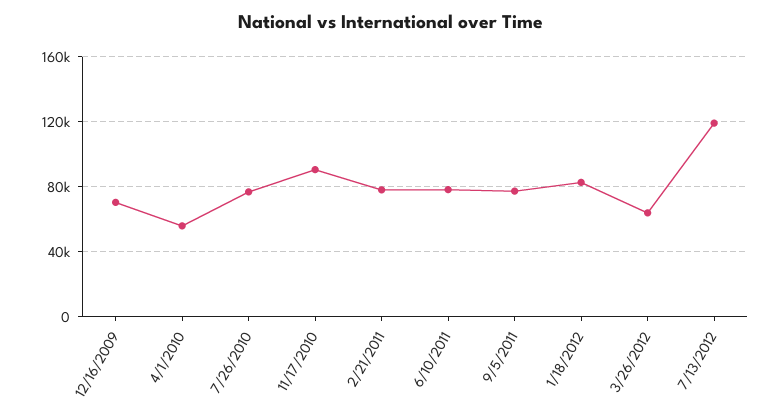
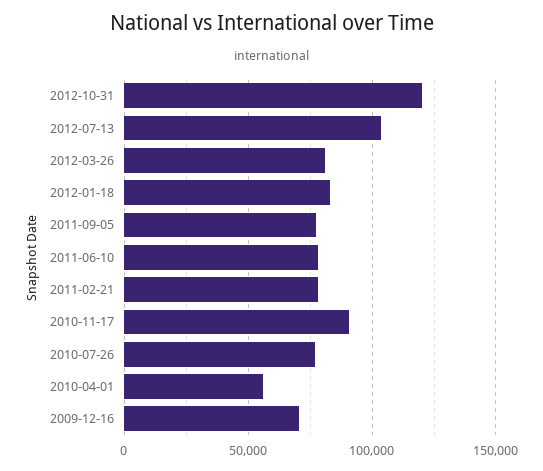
3/26/2012: 65000 -> 80000
7/13/2012: 120000 -> 105000
2012-10-31: none -> 120000

